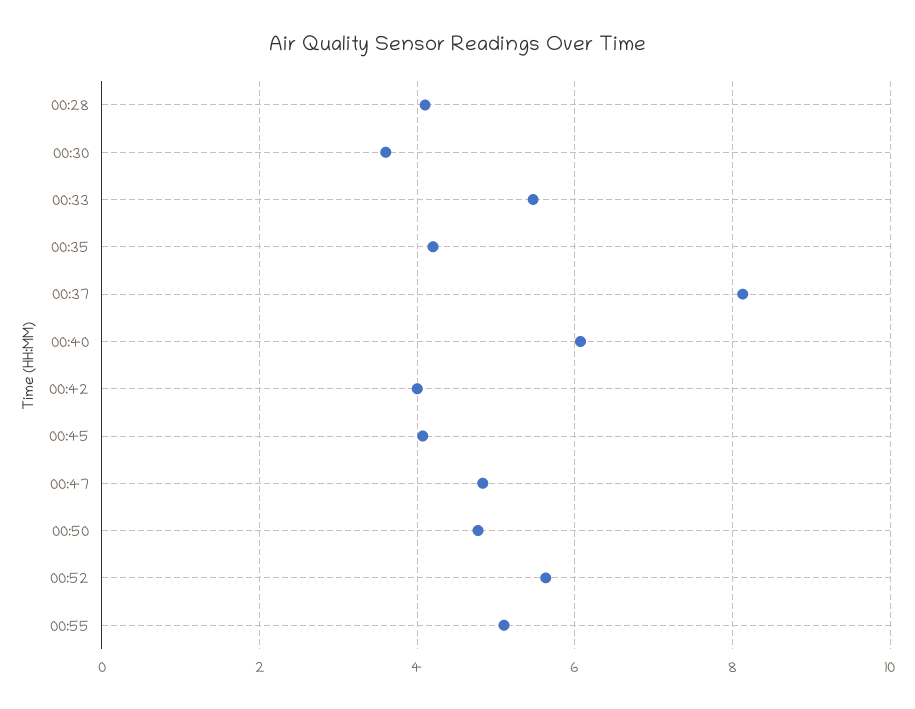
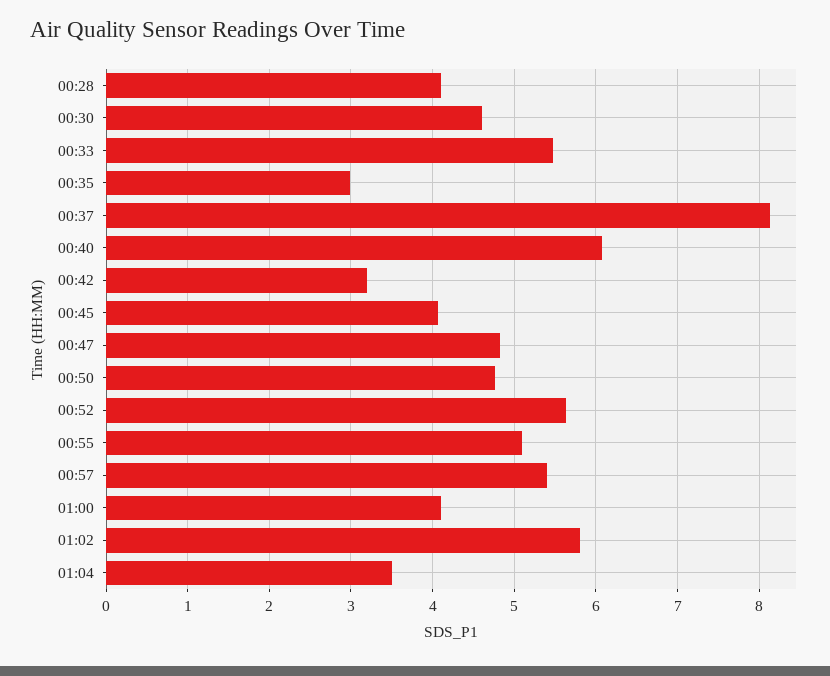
00:30: 3.6 -> 4.6
00:35: 4.2 -> 3
00:42: 4 -> 3.2
00:57: none -> 5.4
01:00: none -> 4.1
01:02: none -> 5.8
01:04: none -> 3.5

